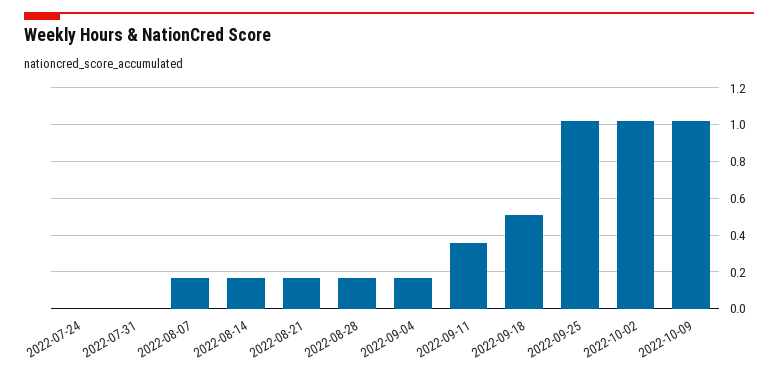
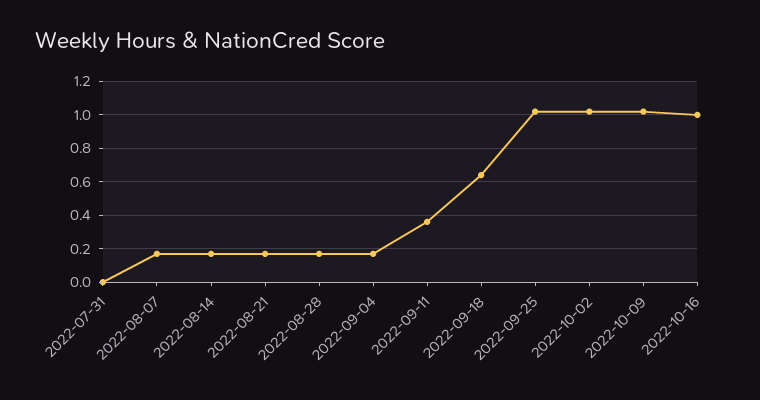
2022-07-24: 0 -> none
2022-09-18: 0.5 -> 0.65
2022-10-16: none -> 1

